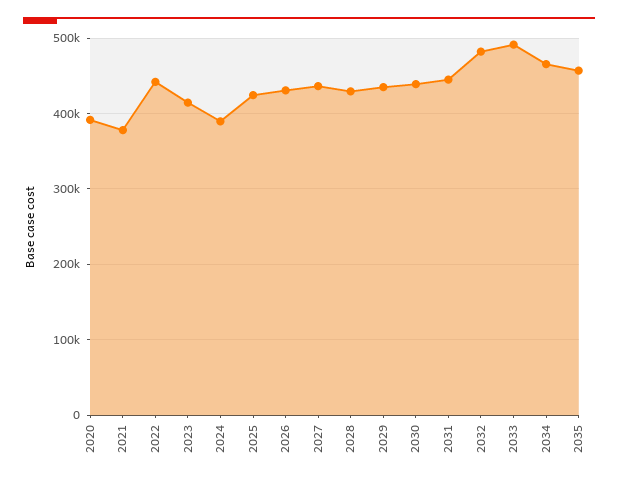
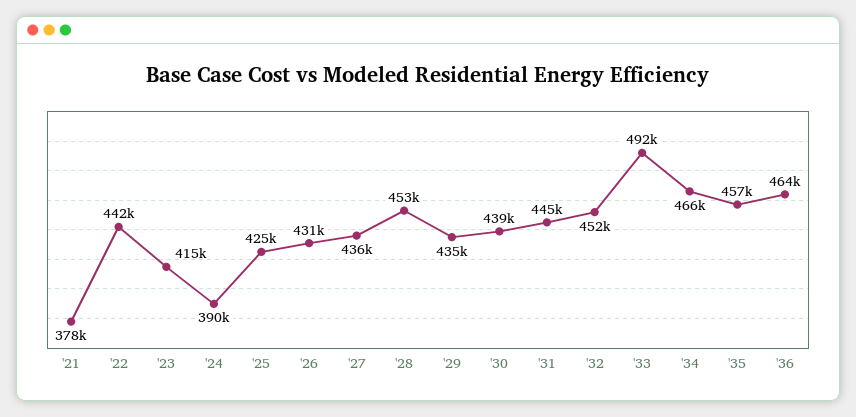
2020: 390000 -> none
2028: 430000 -> 453000
2032: 480000 -> 452000
'36: none -> 464000

